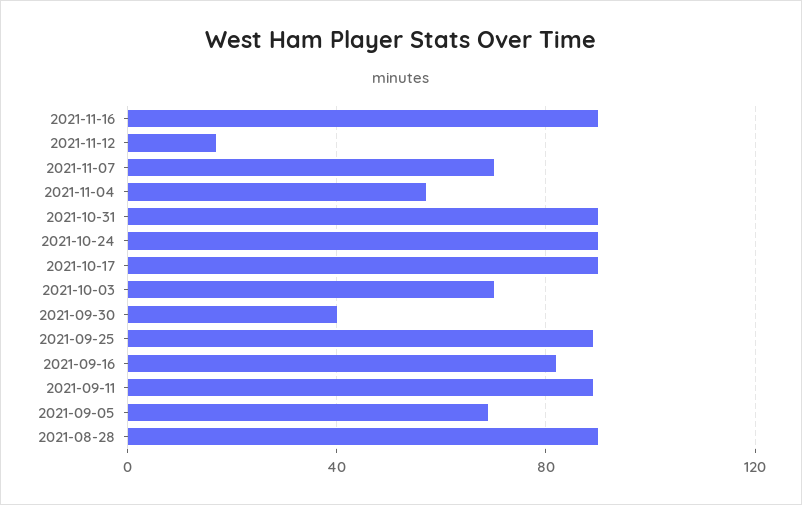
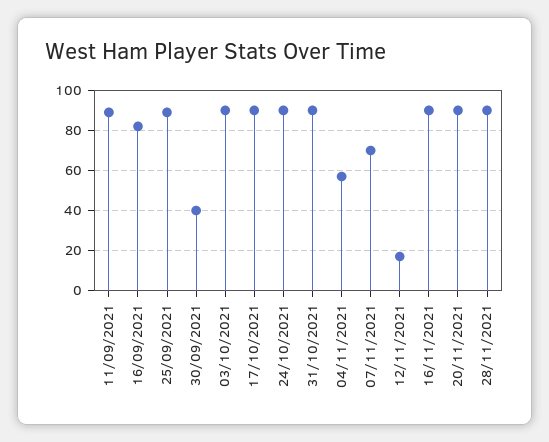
2021-10-03: 70 -> 90
2021-09-05: 70 -> none
2021-08-28: 90 -> none
20/11/2021: none -> 90
28/11/2021: none -> 90

